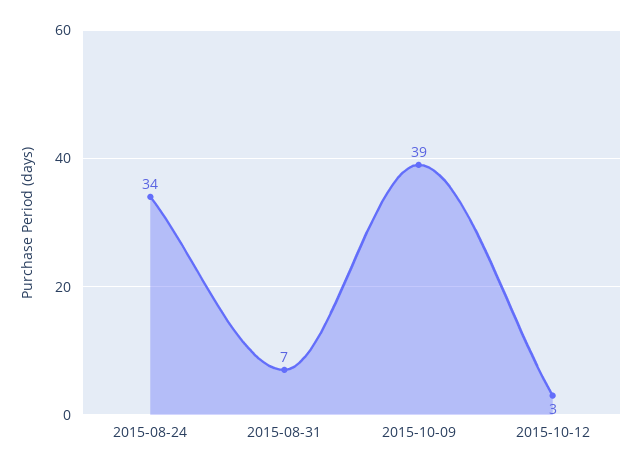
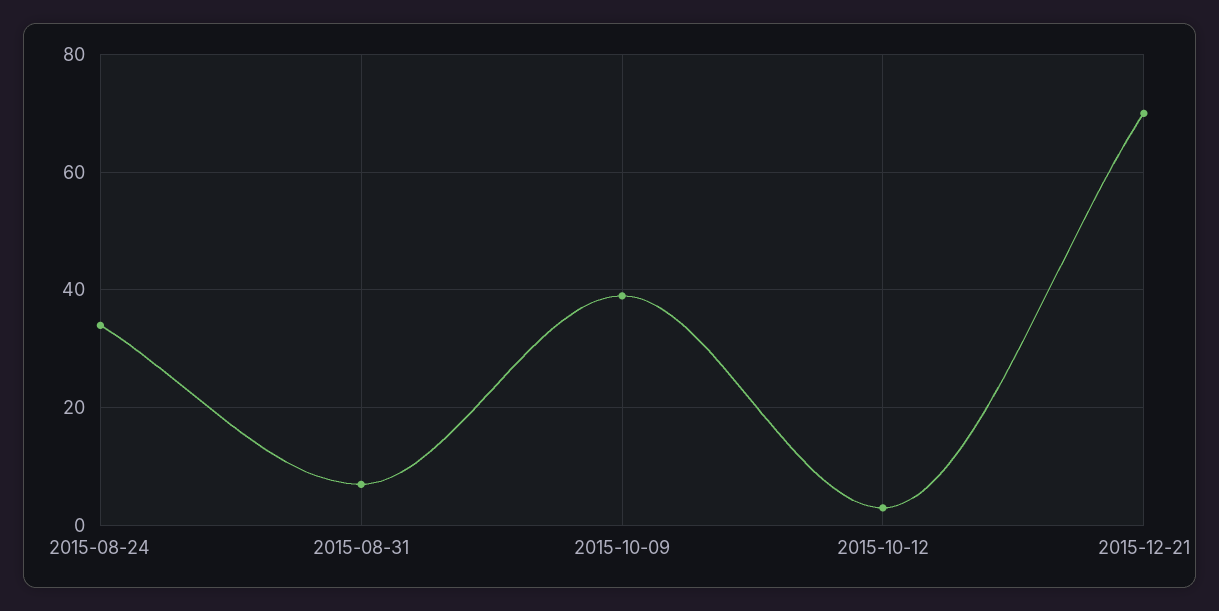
2015-12-21: none -> 70

